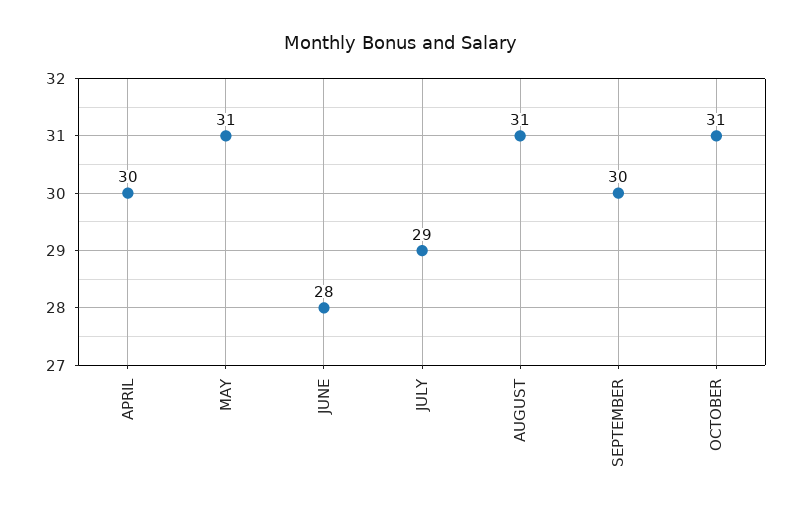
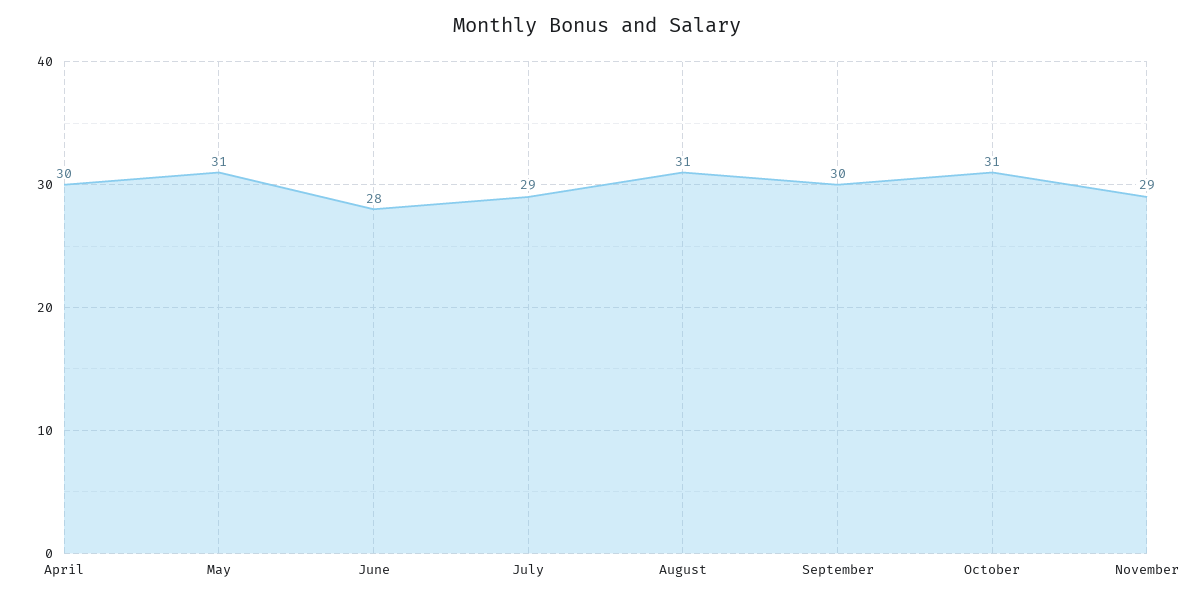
November: none -> 29

